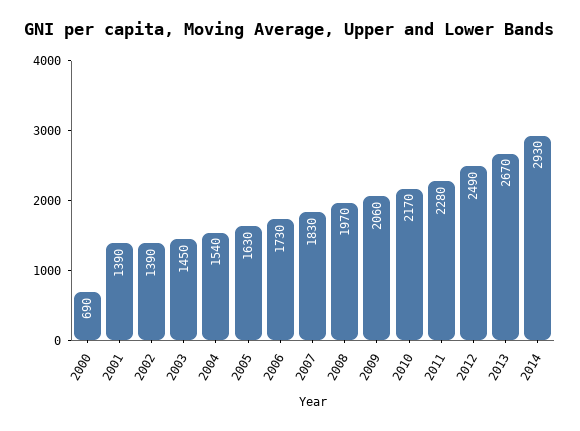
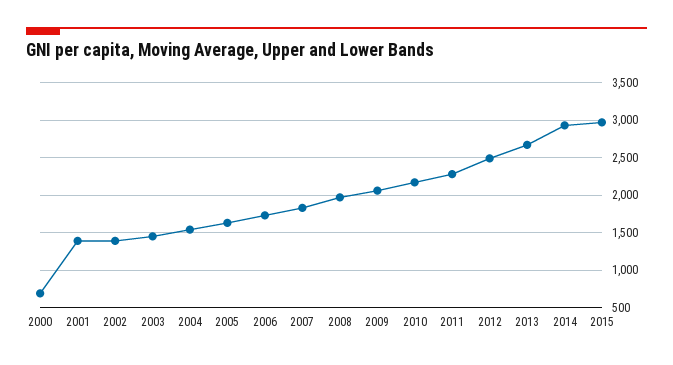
2015: none -> 3000

